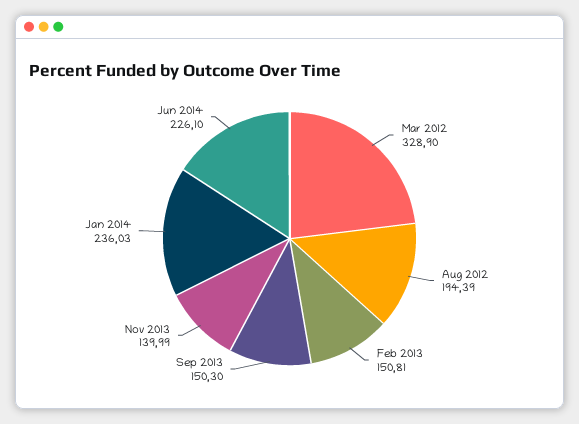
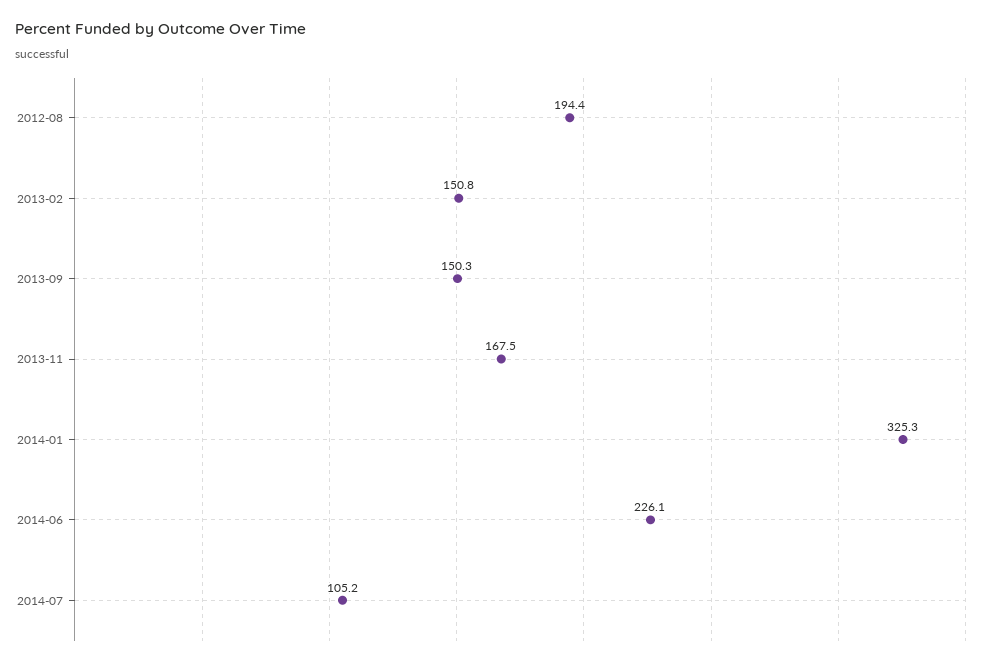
Mar 2012: 328.9 -> none
Nov 2013: 139.99 -> 167.5
Jan 2014: 236.03 -> 325.3
2014-07: none -> 105.2

